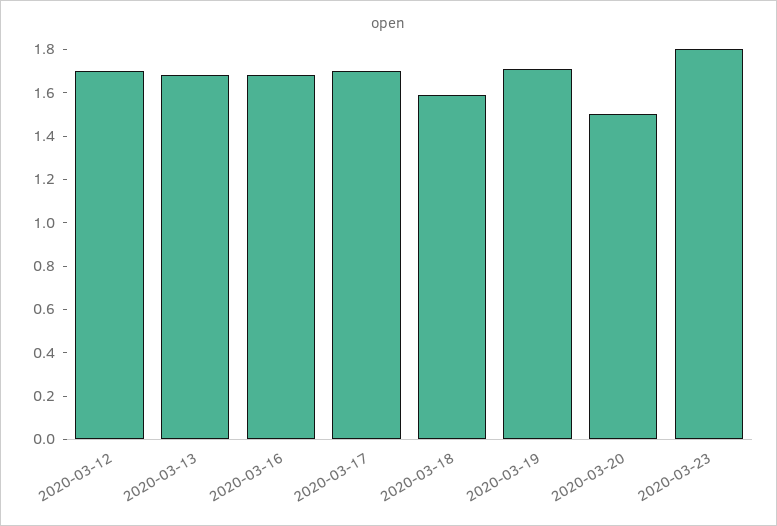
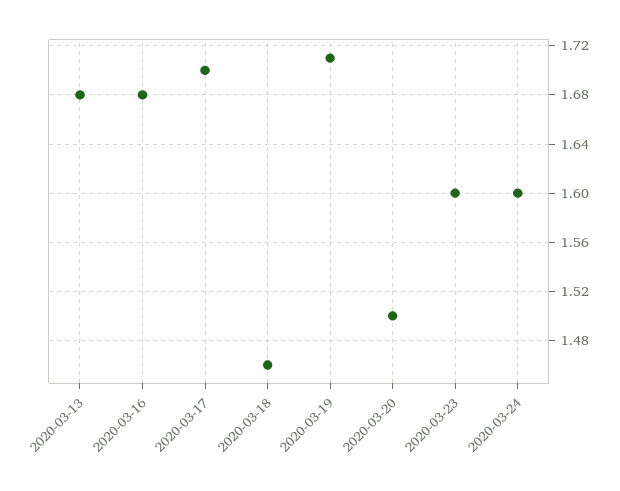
2020-03-12: 1.7 -> none
2020-03-18: 1.6 -> 1.46
2020-03-23: 1.8 -> 1.6
2020-03-24: none -> 1.6

